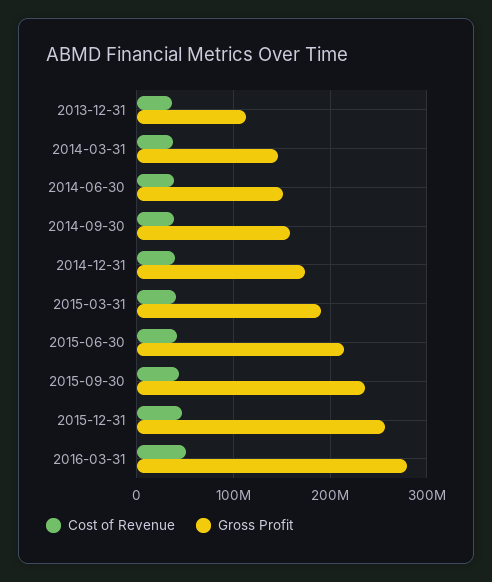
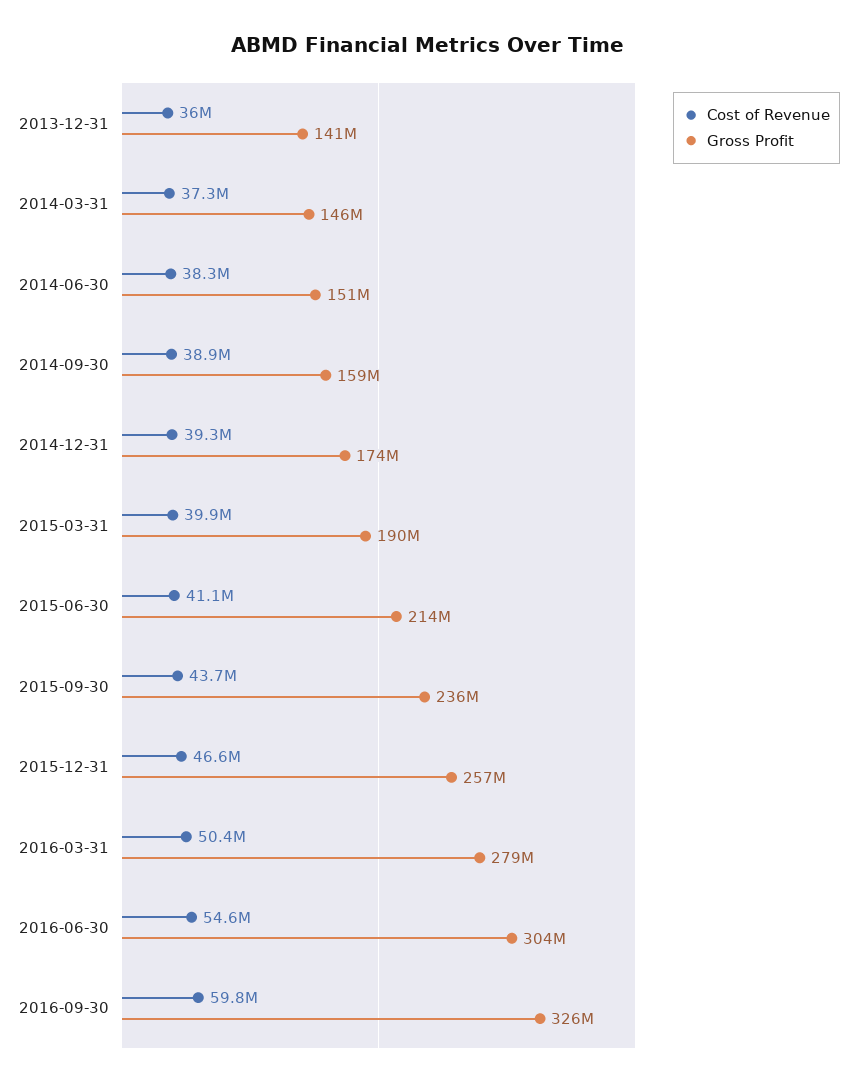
Gross Profit, 2013-12-31: 110000000 -> 141000000
Cost of Revenue, 2016-06-30: none -> 54600000
Gross Profit, 2016-06-30: none -> 304000000
Cost of Revenue, 2016-09-30: none -> 59800000
Gross Profit, 2016-09-30: none -> 326000000

